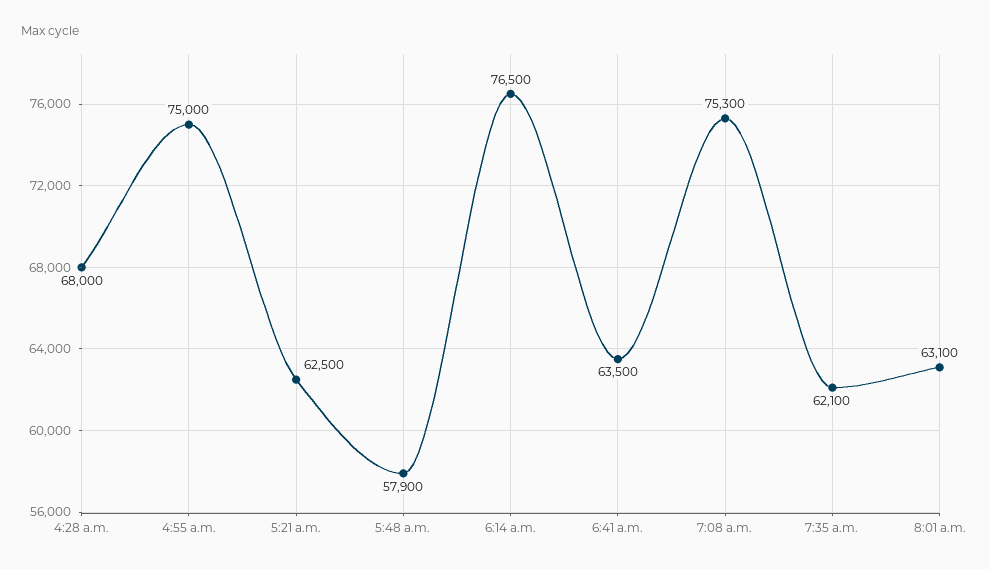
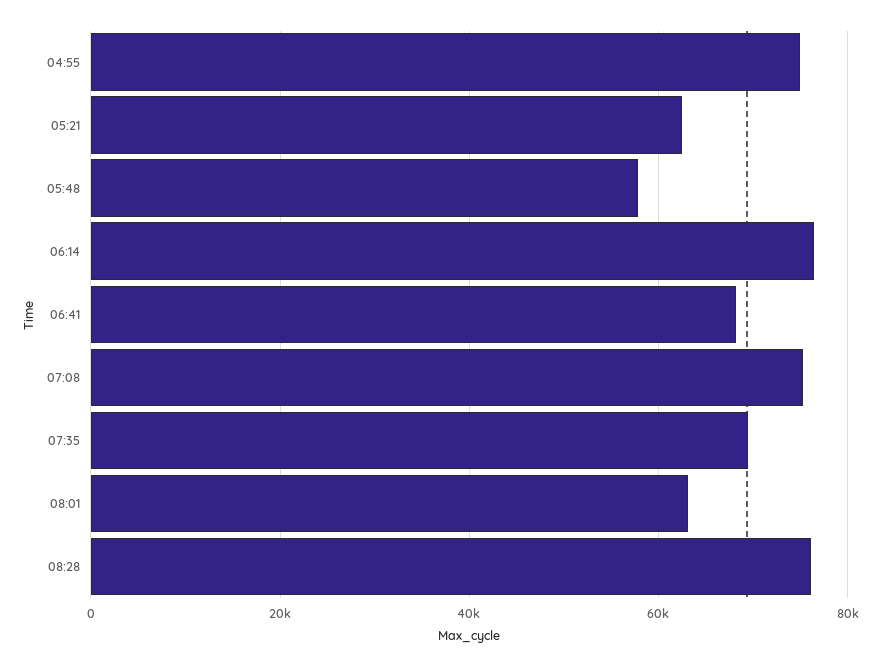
4:28 a.m.: 68000 -> none
6:41 a.m.: 63500 -> 68000
7:35 a.m.: 62100 -> 70000
08:28: none -> 76000

